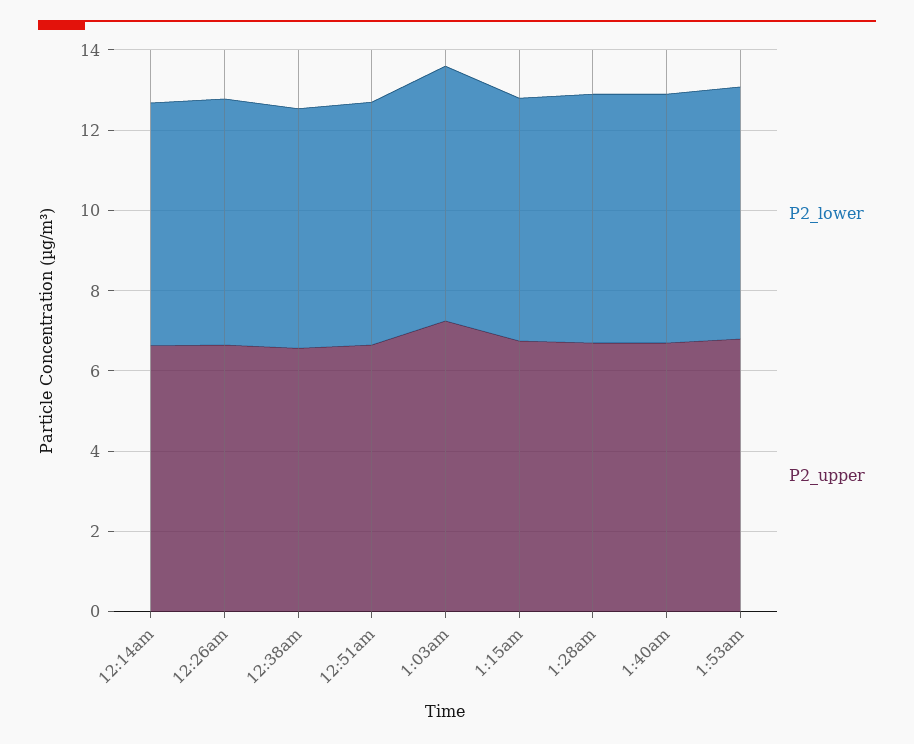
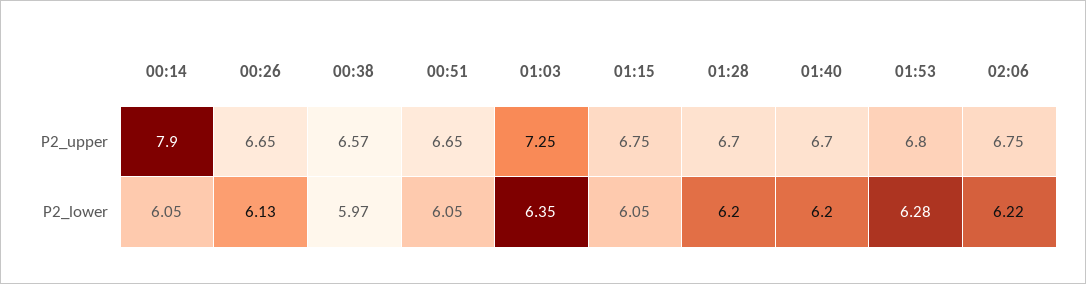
P2_upper, 12:14am: 6.5 -> 7.9
P2_upper, 02:06: none -> 6.75
P2_lower, 02:06: none -> 6.22

